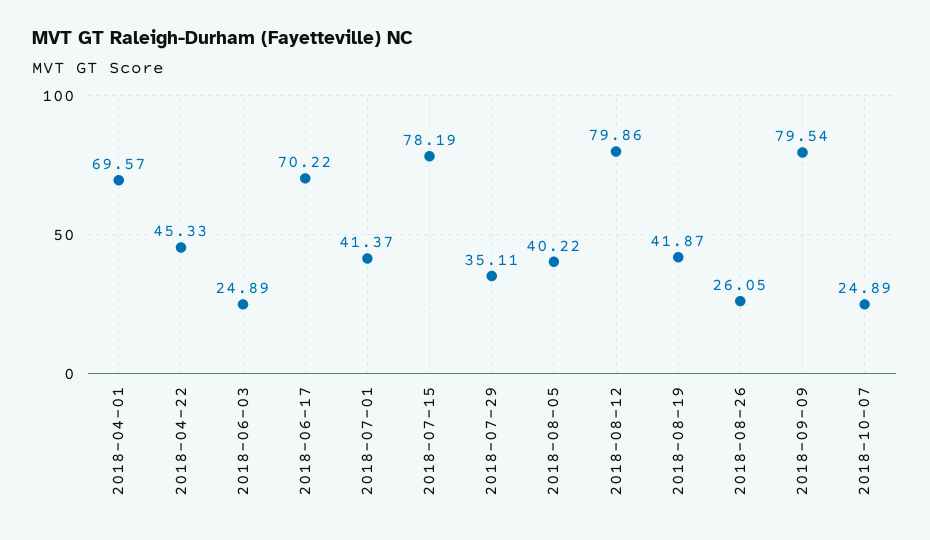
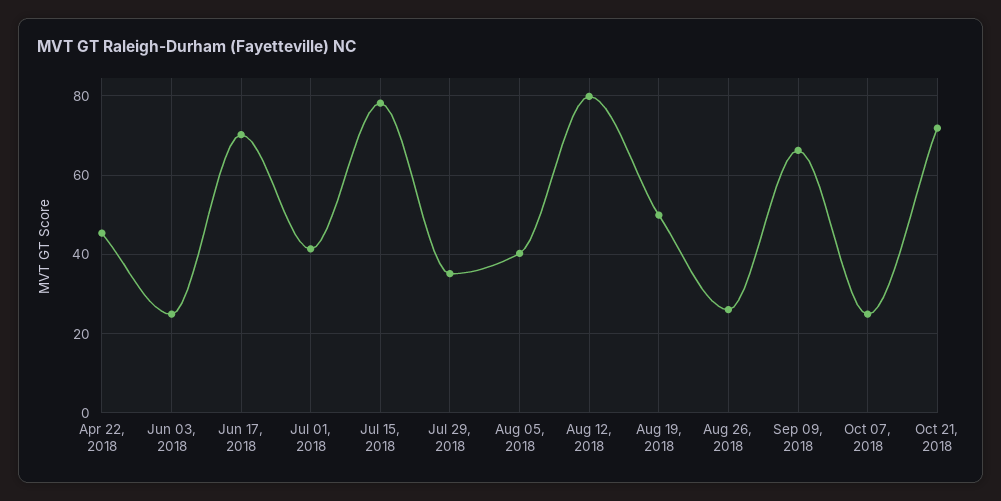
2018-04-01: 69.57 -> none
2018-08-19: 41.87 -> 50
2018-09-09: 79.54 -> 66
Oct 21, 2018: none -> 72

